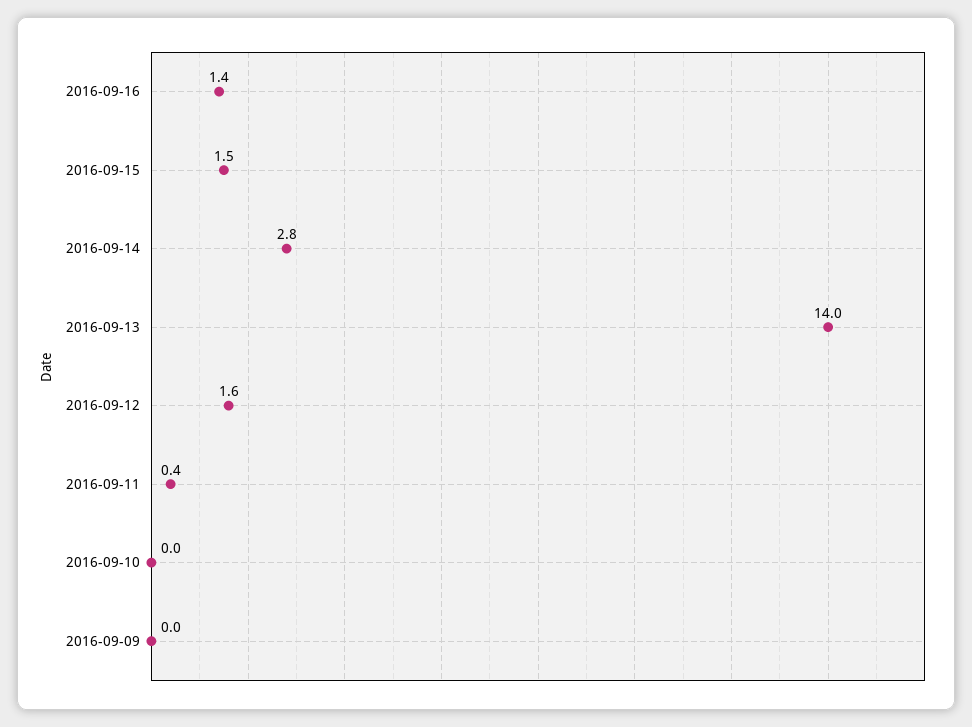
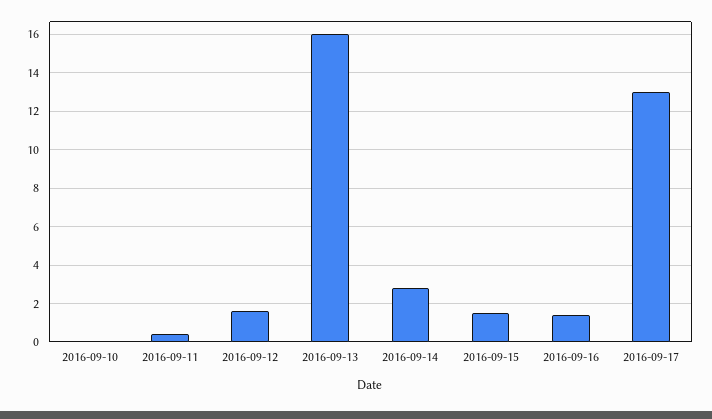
2016-09-13: 14 -> 16
2016-09-09: 0 -> none
2016-09-17: none -> 13

